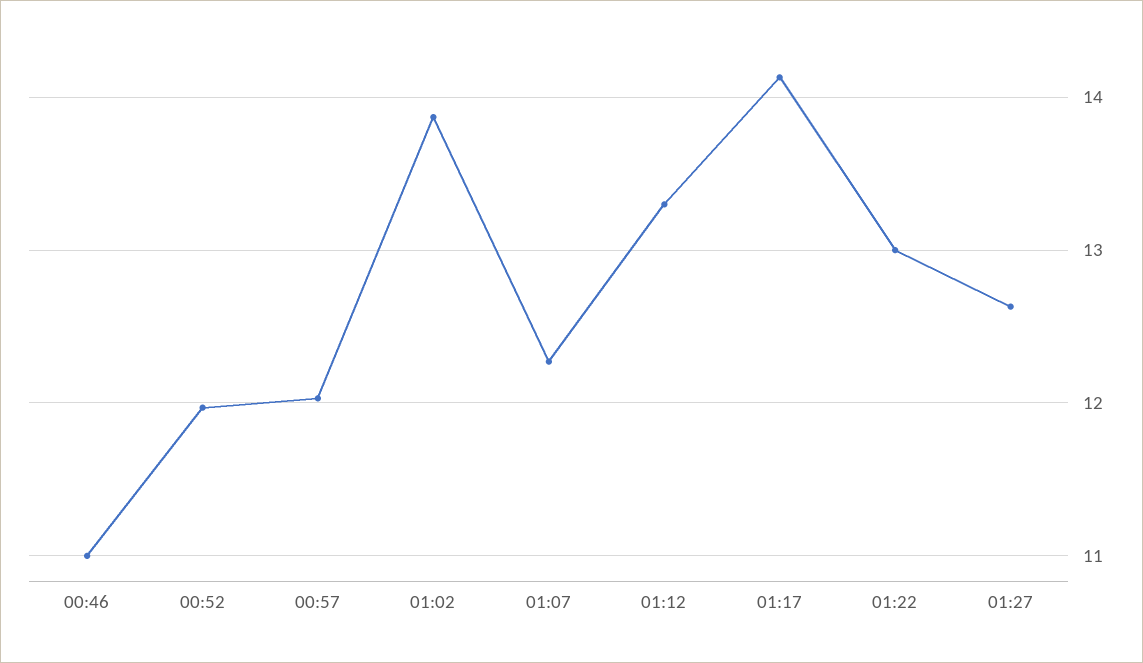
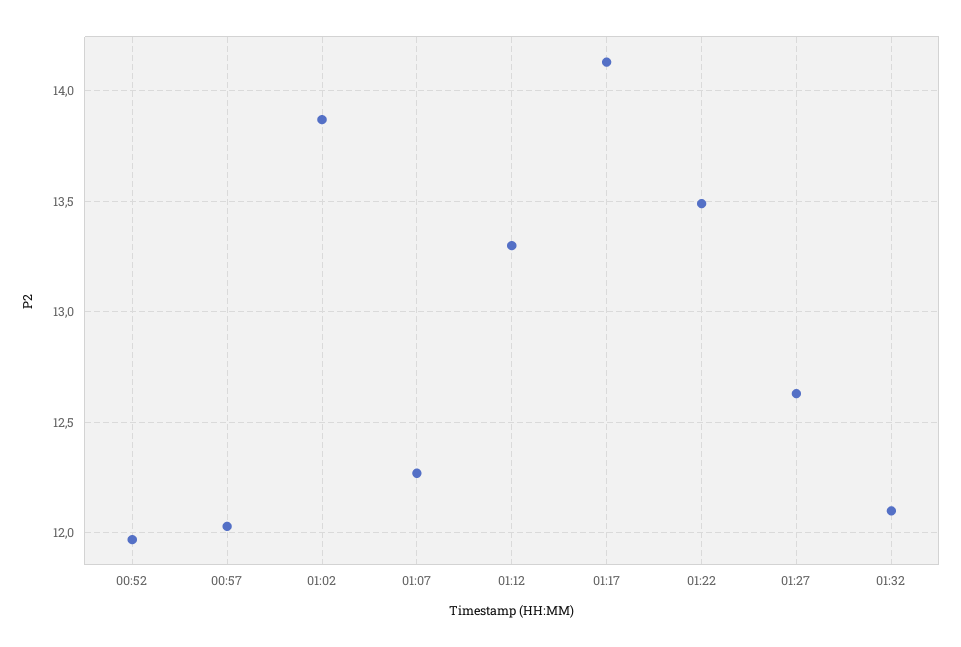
00:46: 11 -> none
01:22: 13 -> 13.5
01:32: none -> 12.1

